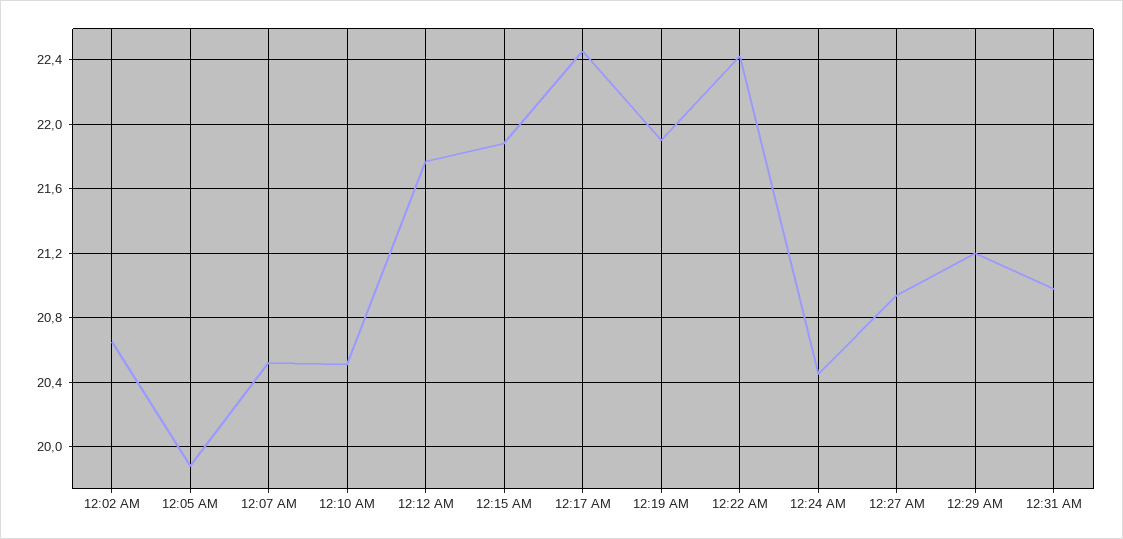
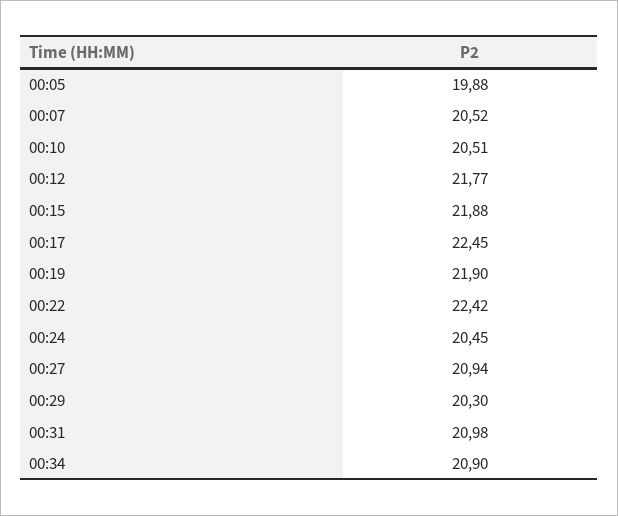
12:02 AM: 20.65 -> none
12:29 AM: 21.2 -> 20.3
00:34: none -> 20.9

